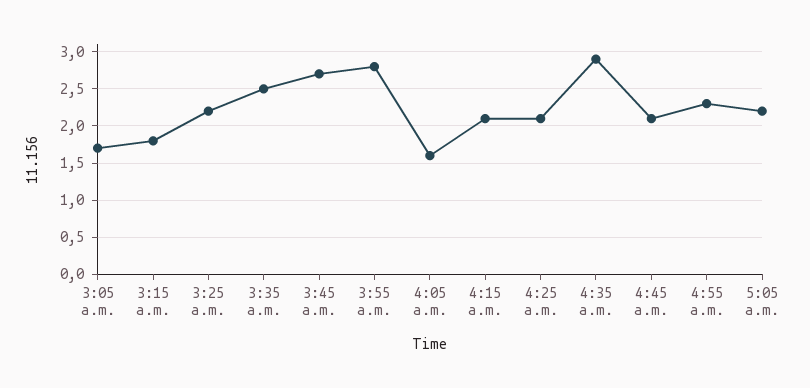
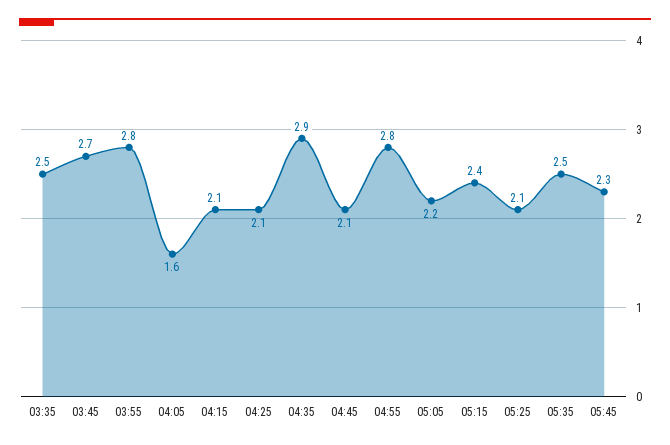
3:05 a.m.: 1.7 -> none
3:15 a.m.: 1.8 -> none
3:25 a.m.: 2.2 -> none
4:55 a.m.: 2.3 -> 2.8
05:15: none -> 2.4
05:25: none -> 2.1
05:35: none -> 2.5
05:45: none -> 2.3

